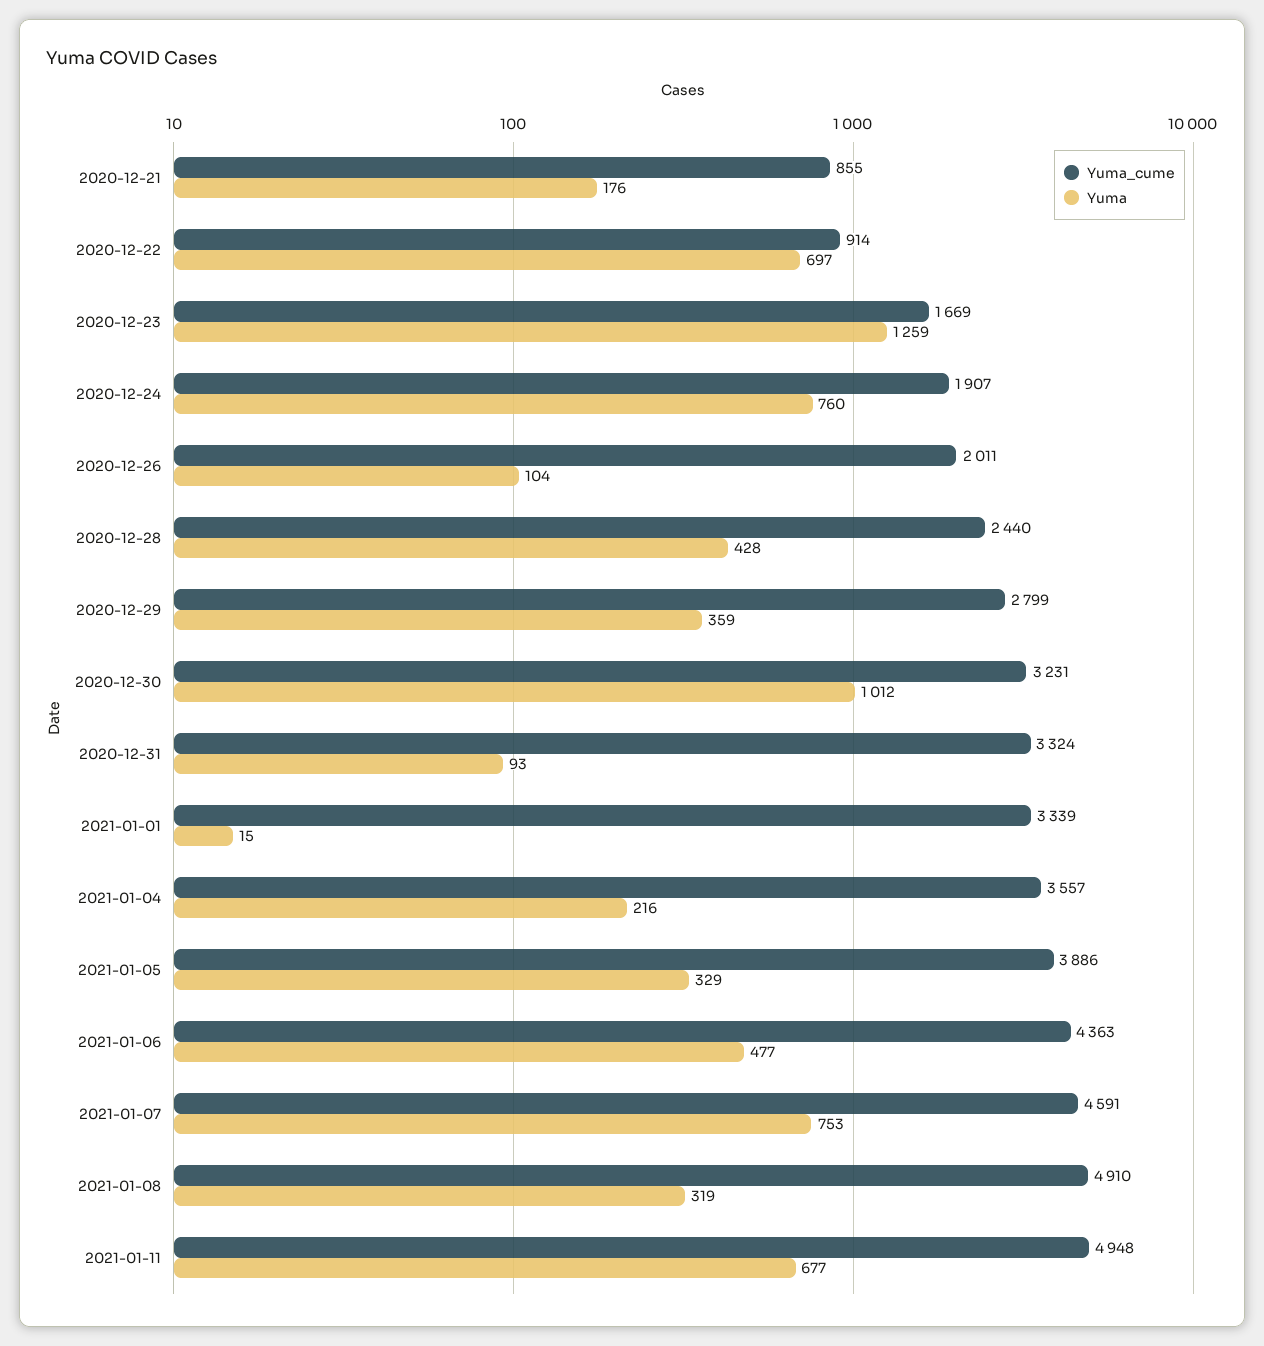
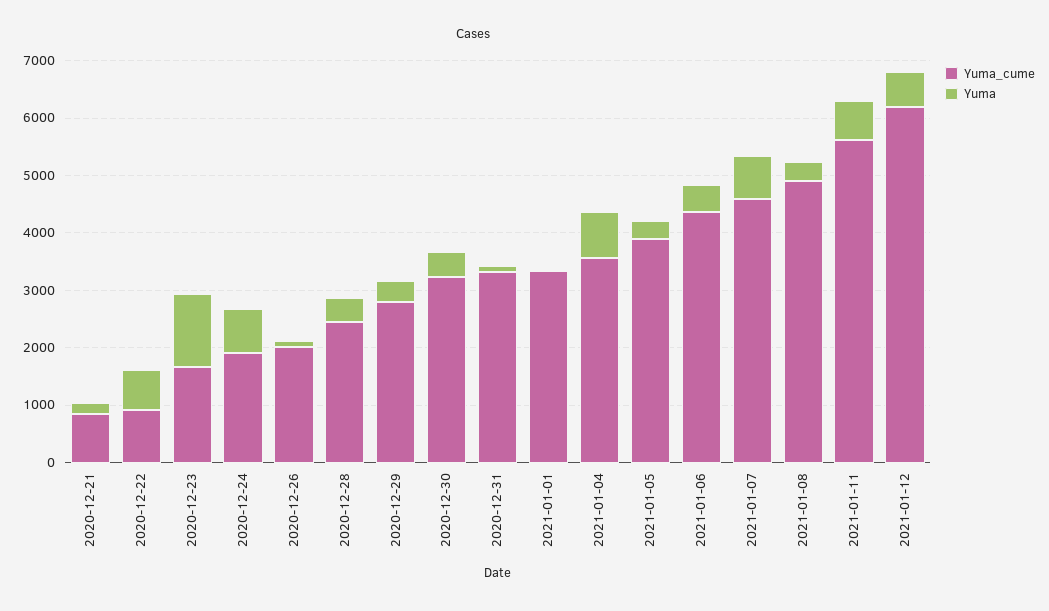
Yuma, 2020-12-30: 1012 -> 400
Yuma, 2021-01-04: 216 -> 800
Yuma_cume, 2021-01-11: 4948 -> 5600
Yuma_cume, 2021-01-12: none -> 6200
Yuma, 2021-01-12: none -> 600

